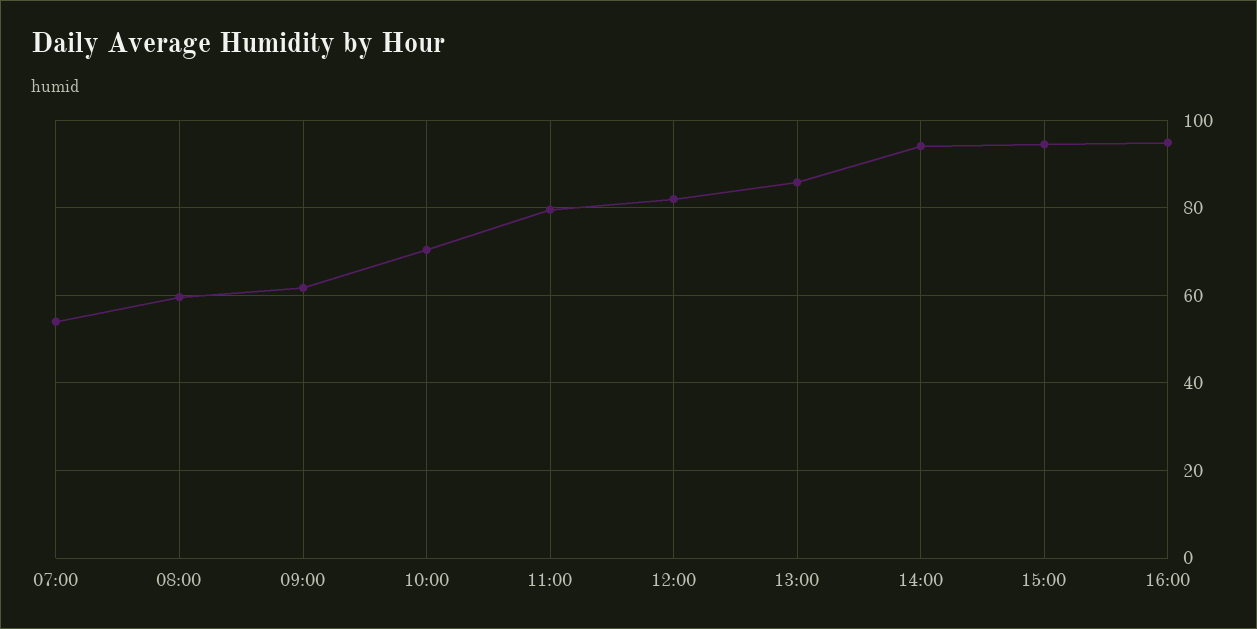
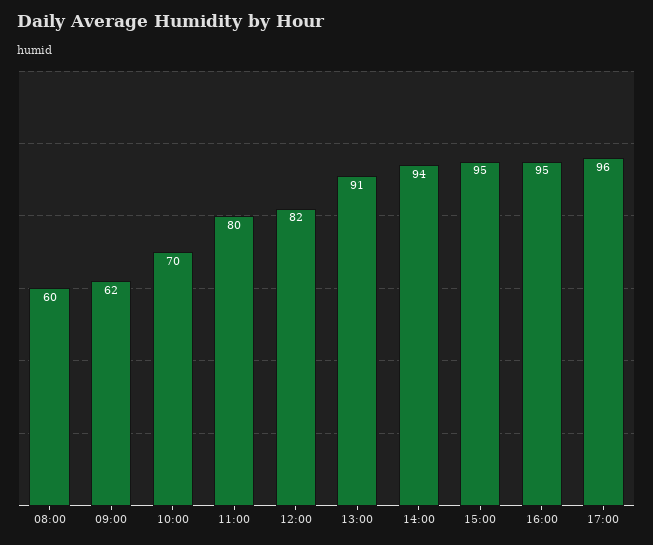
07:00: 54 -> none
13:00: 86 -> 91
17:00: none -> 96

